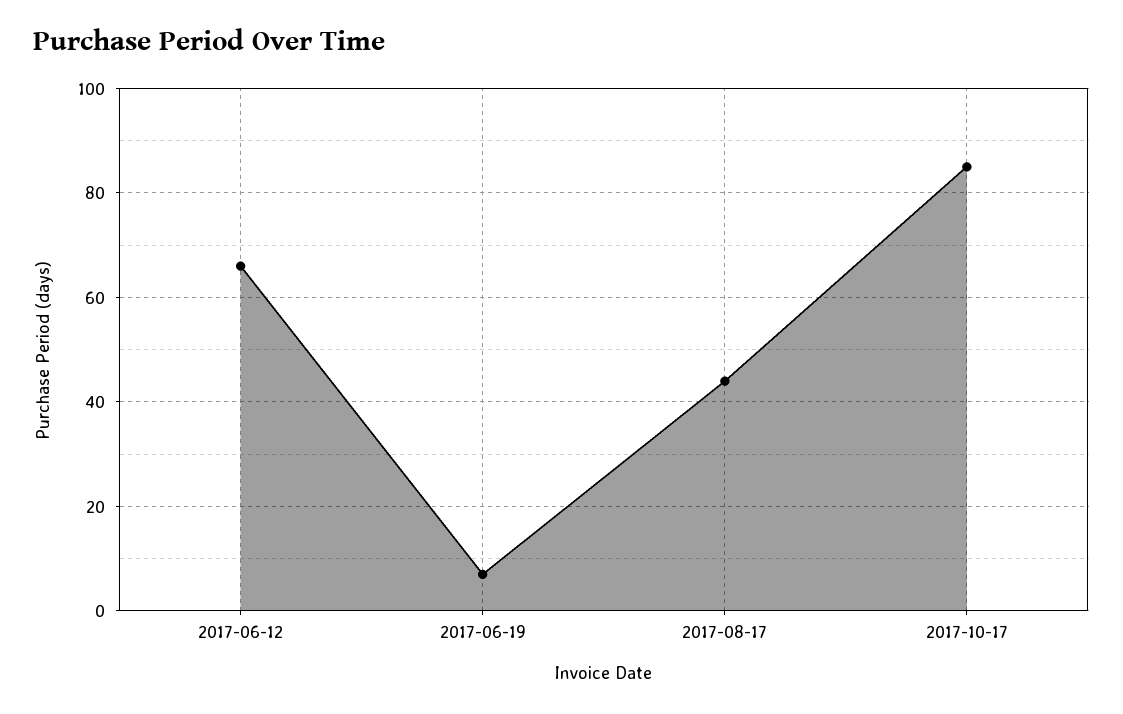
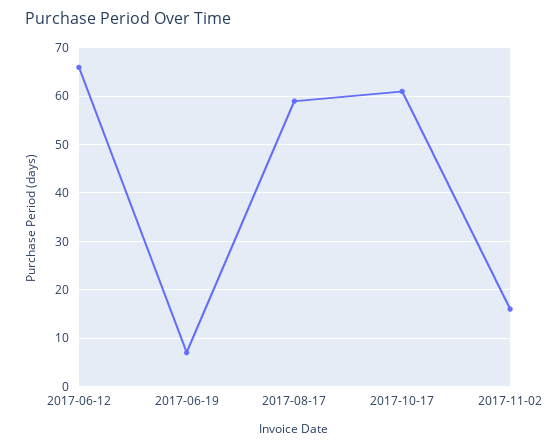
2017-08-17: 45 -> 60
2017-10-17: 85 -> 60
2017-11-02: none -> 15

